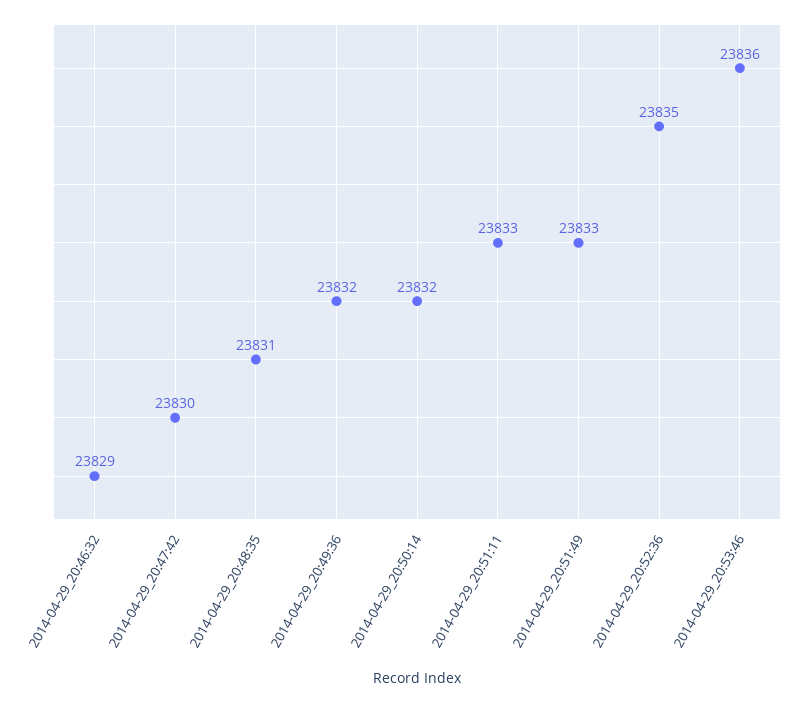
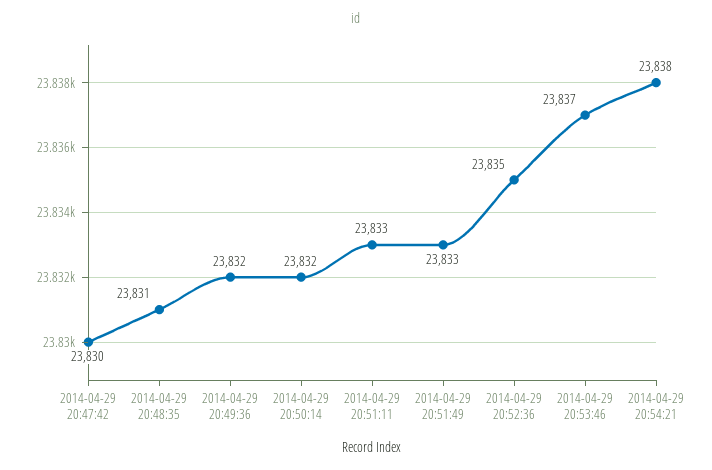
2014-04-29_20:46:32: 23829 -> none
2014-04-29_20:53:46: 23836 -> 23837
2014-04-29 20:54:21: none -> 23838

